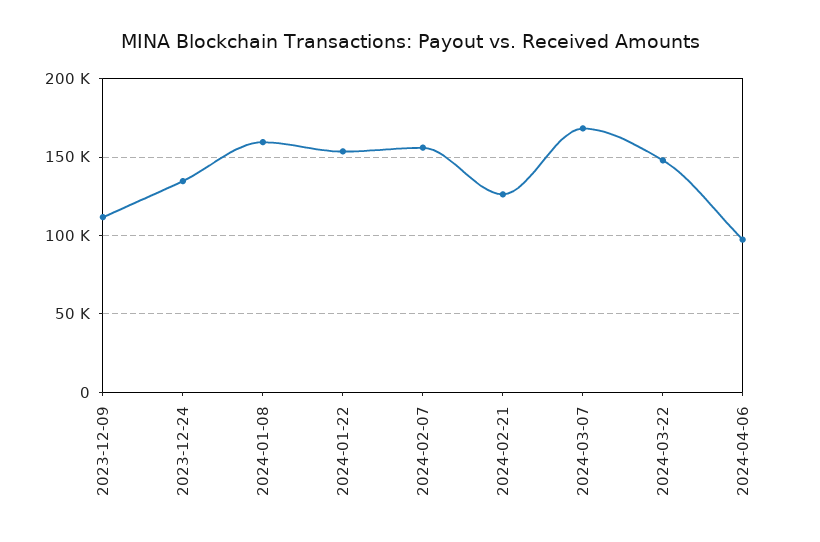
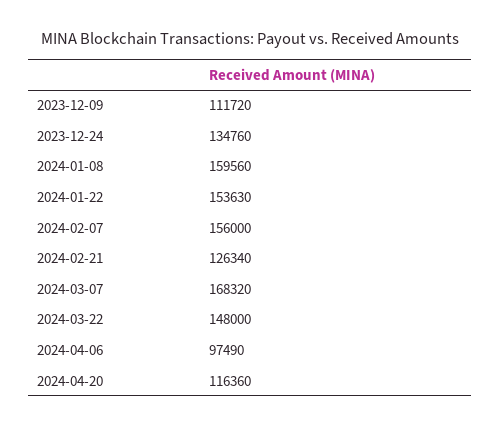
2024-04-20: none -> 116360

